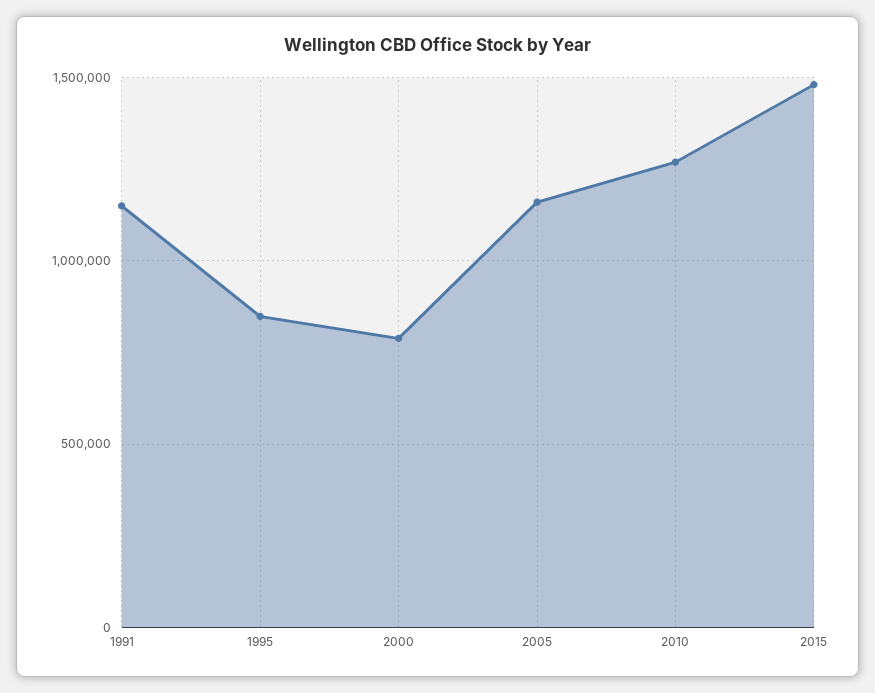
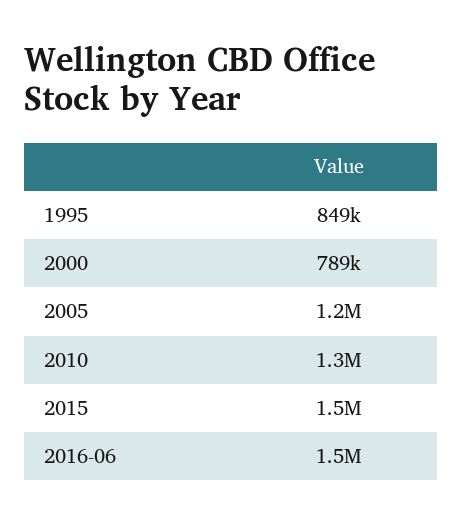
1991: 1150000 -> none
2016-06: none -> 1500000

